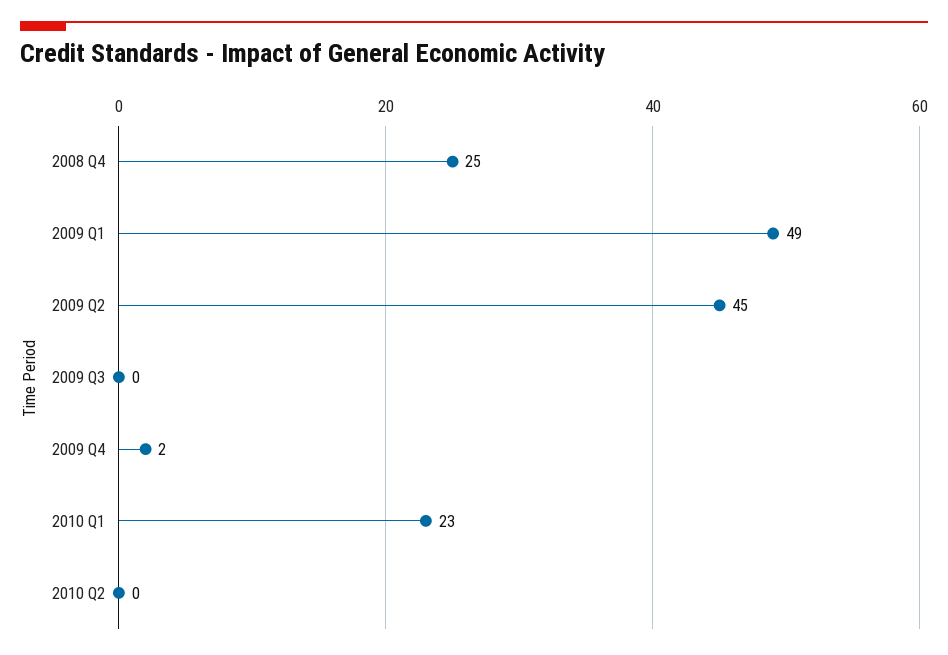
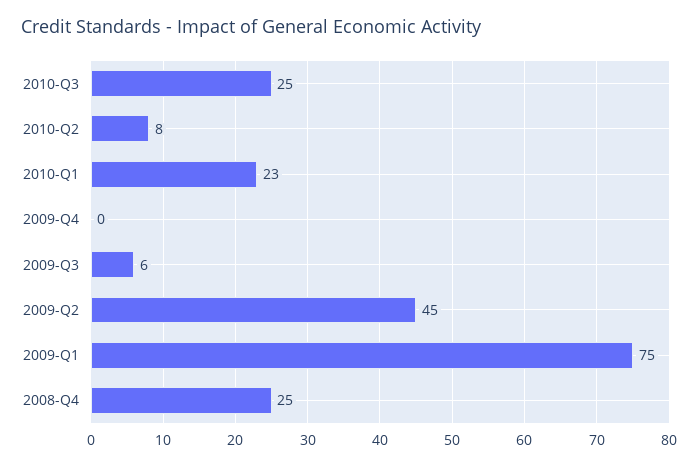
2009 Q1: 49 -> 75
2009 Q3: 0 -> 6
2009 Q4: 2 -> 0
2010 Q2: 0 -> 8
2010-Q3: none -> 25

